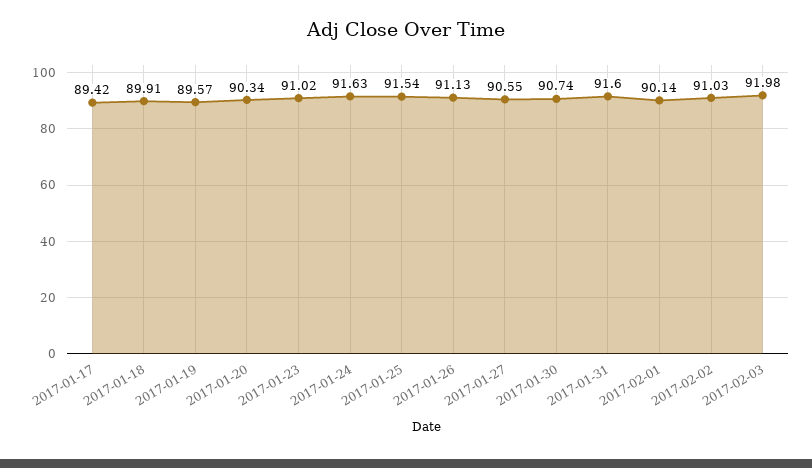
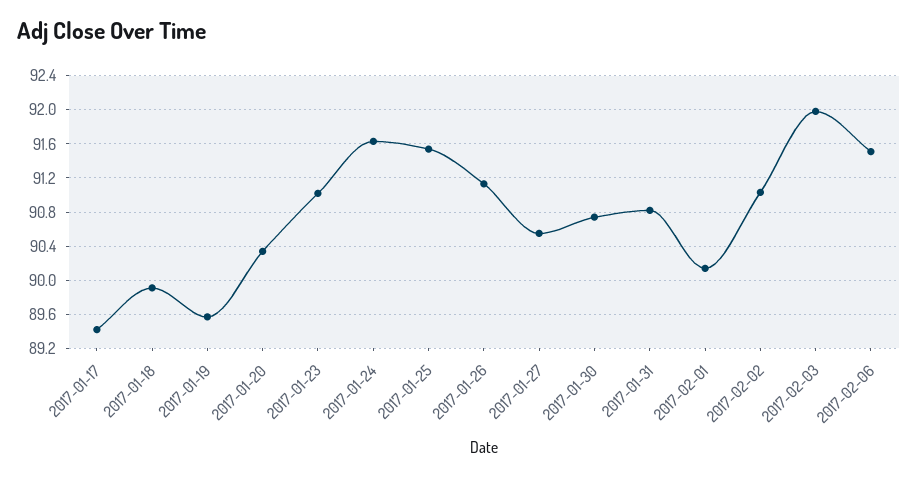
2017-01-31: 91.6 -> 90.8
2017-02-06: none -> 91.5

